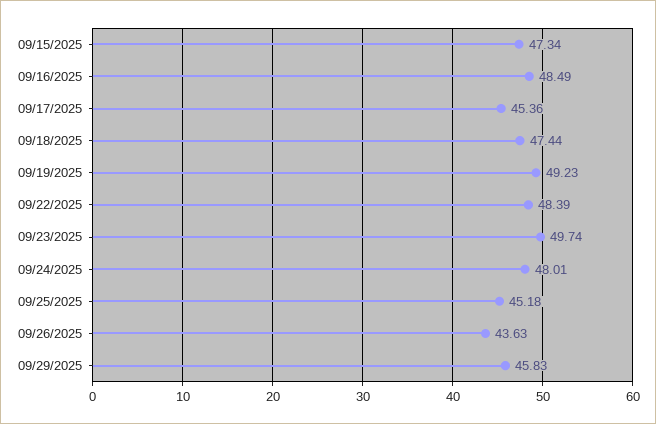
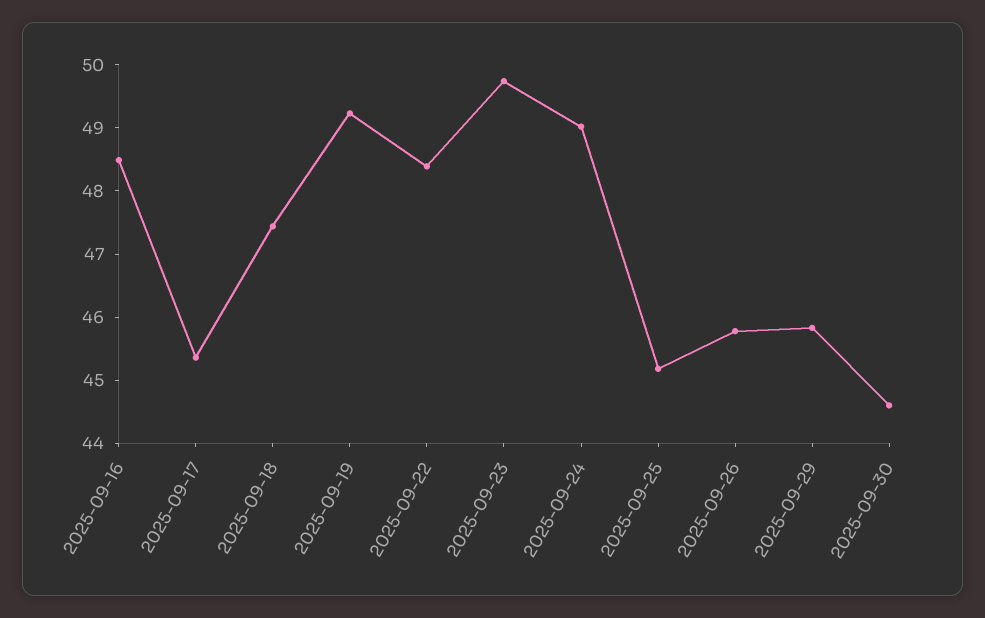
09/15/2025: 47.34 -> none
09/24/2025: 48.01 -> 49
09/26/2025: 43.63 -> 45.8
2025-09-30: none -> 44.6

